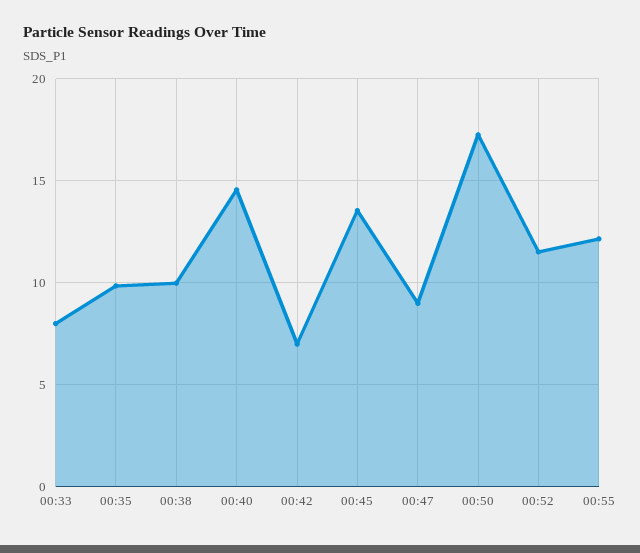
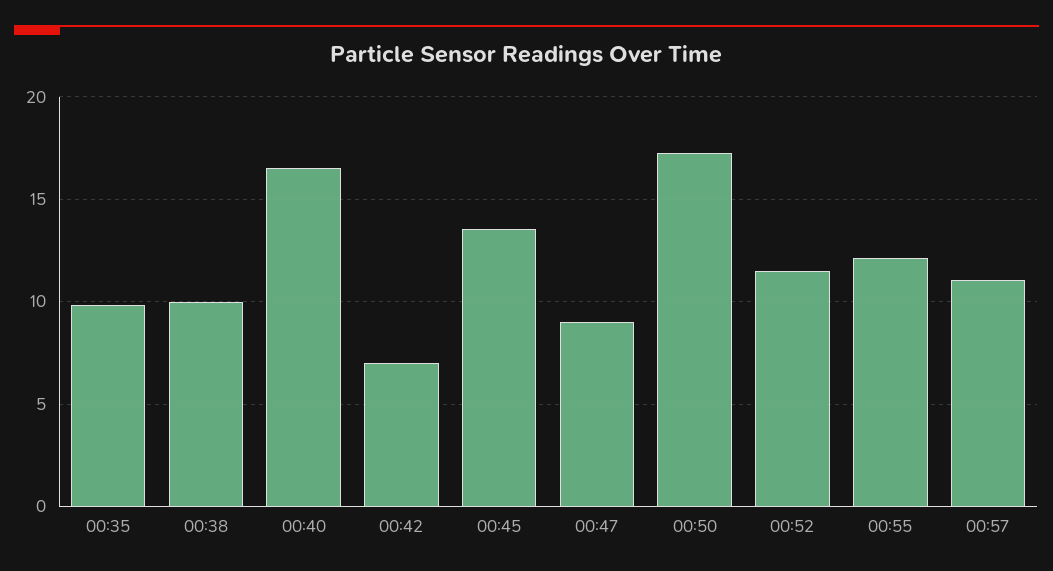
00:33: 8 -> none
00:40: 14.5 -> 16.5
00:57: none -> 11

